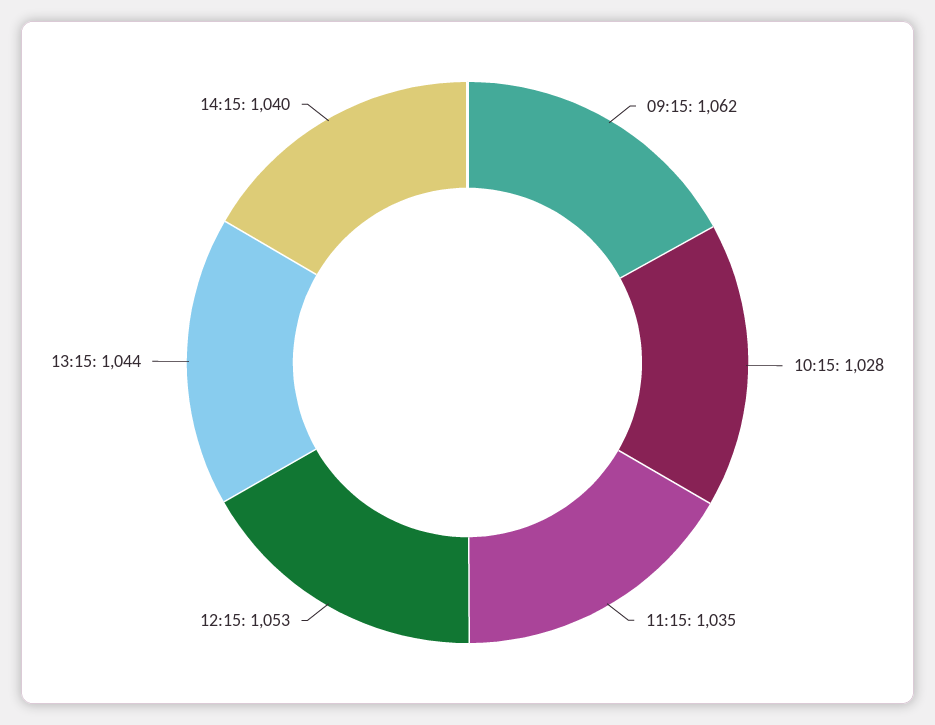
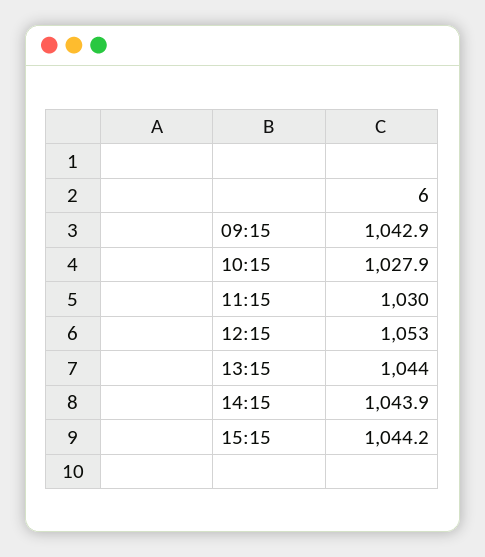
09:15: 1062 -> 1042.9
11:15: 1035 -> 1030
14:15: 1040 -> 1043.9
15:15: none -> 1044.2

